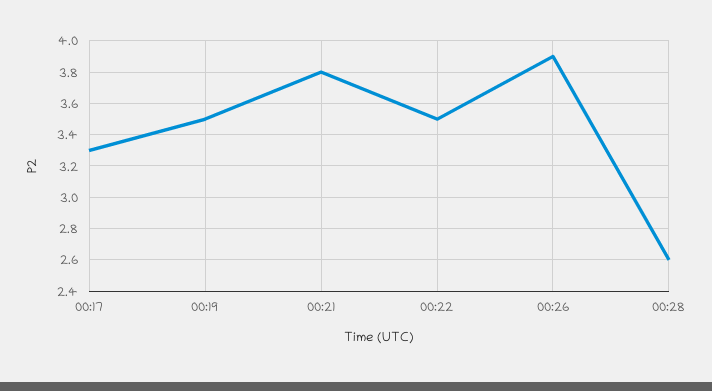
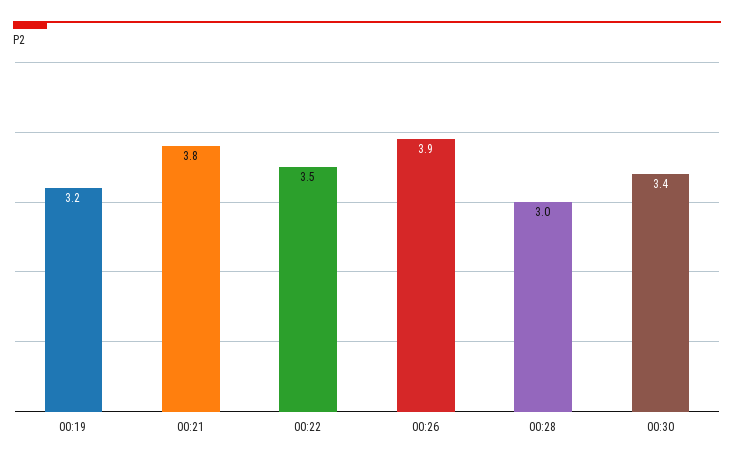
00:17: 3.3 -> none
00:19: 3.5 -> 3.2
00:28: 2.6 -> 3
00:30: none -> 3.4

